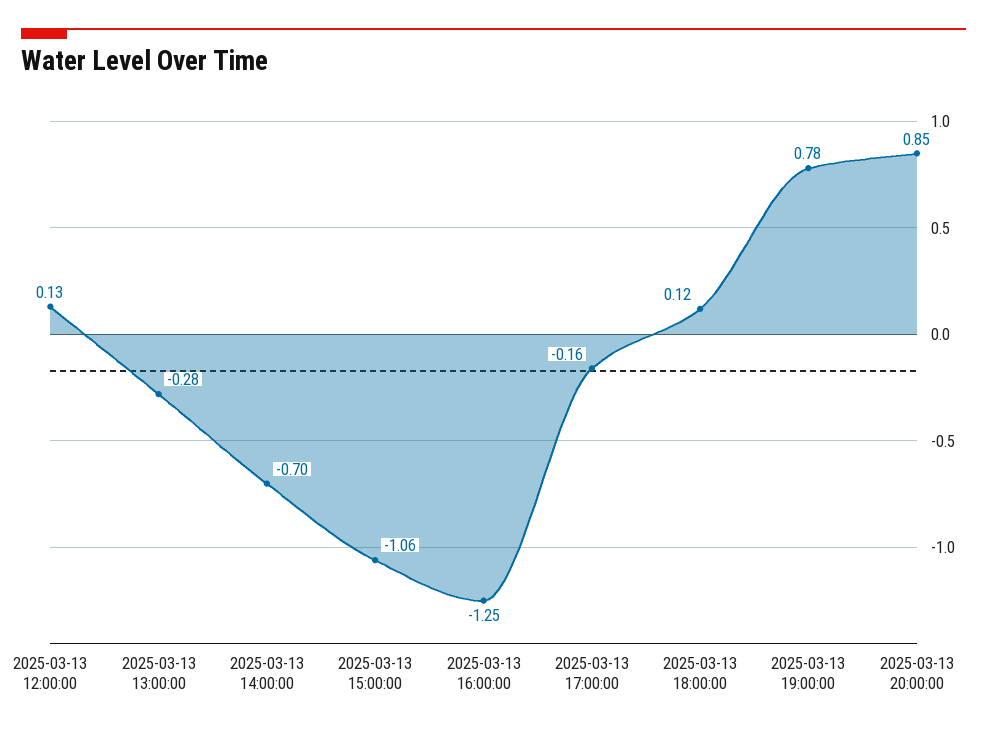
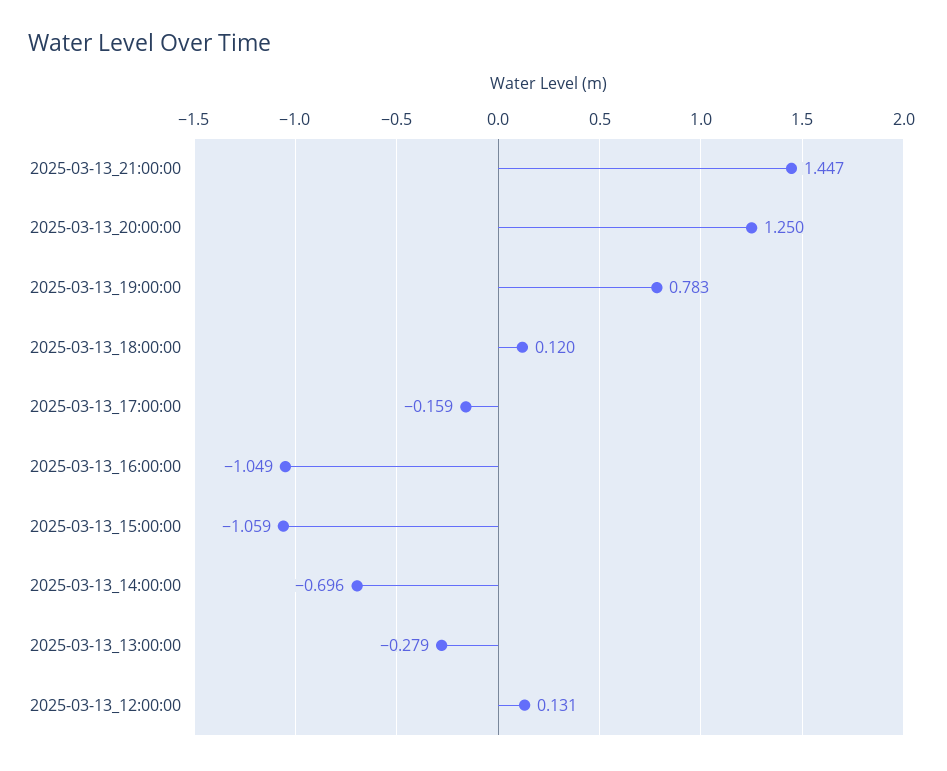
2025-03-13 16:00:00: -1.25 -> -1.049
2025-03-13 20:00:00: 0.85 -> 1.25
2025-03-13_21:00:00: none -> 1.447

